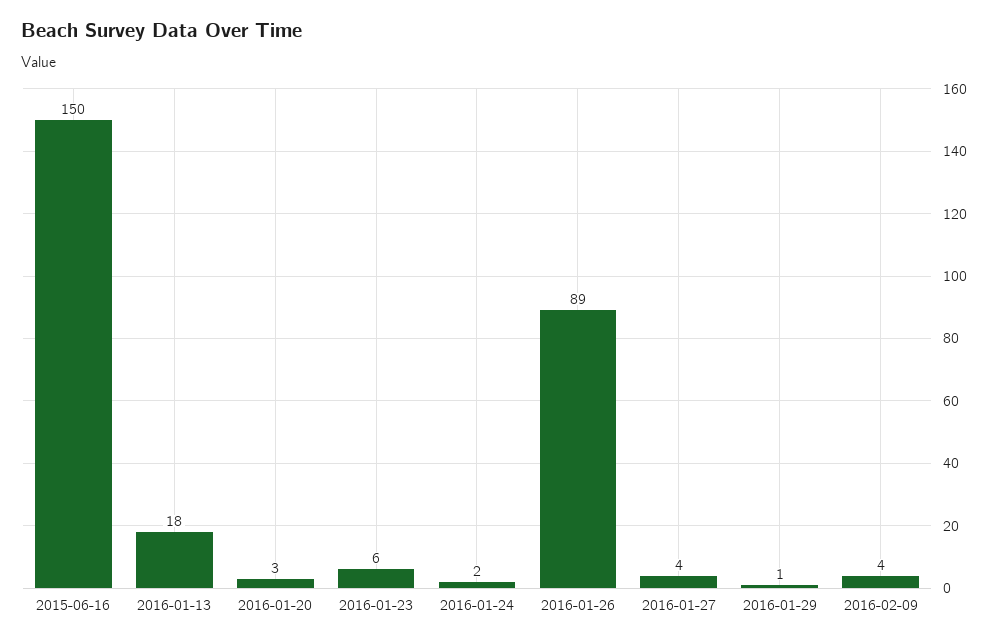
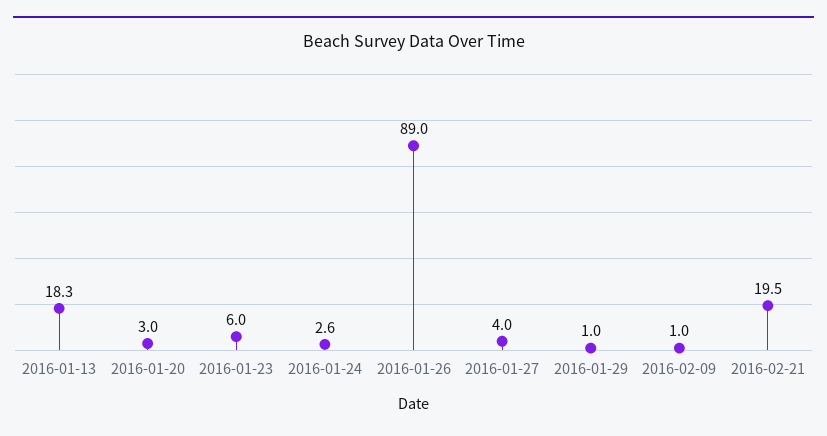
2015-06-16: 150 -> none
2016-01-13: 18 -> 18.3
2016-01-24: 2 -> 2.6
2016-02-09: 4 -> 1
2016-02-21: none -> 19.5

